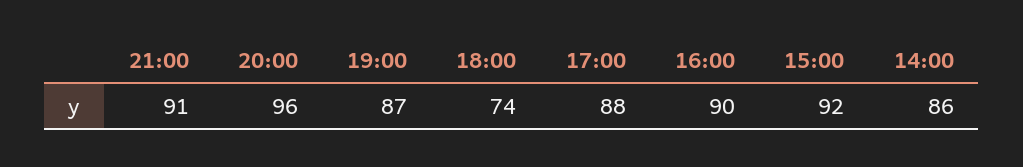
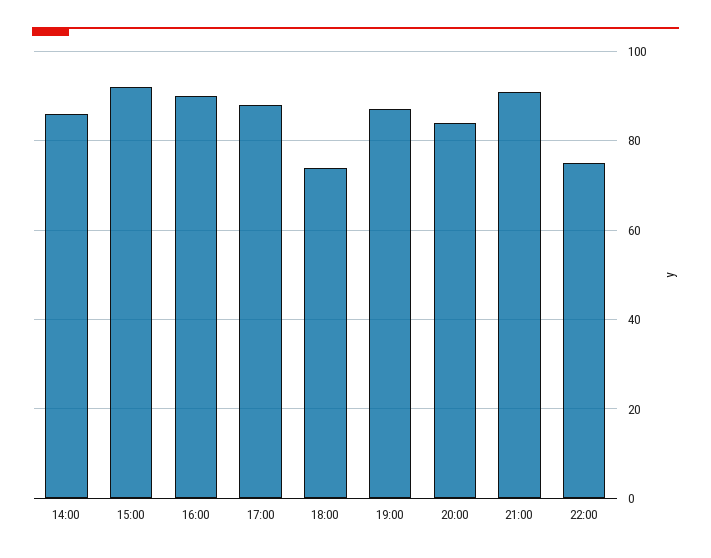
20:00: 96 -> 85
22:00: none -> 75

